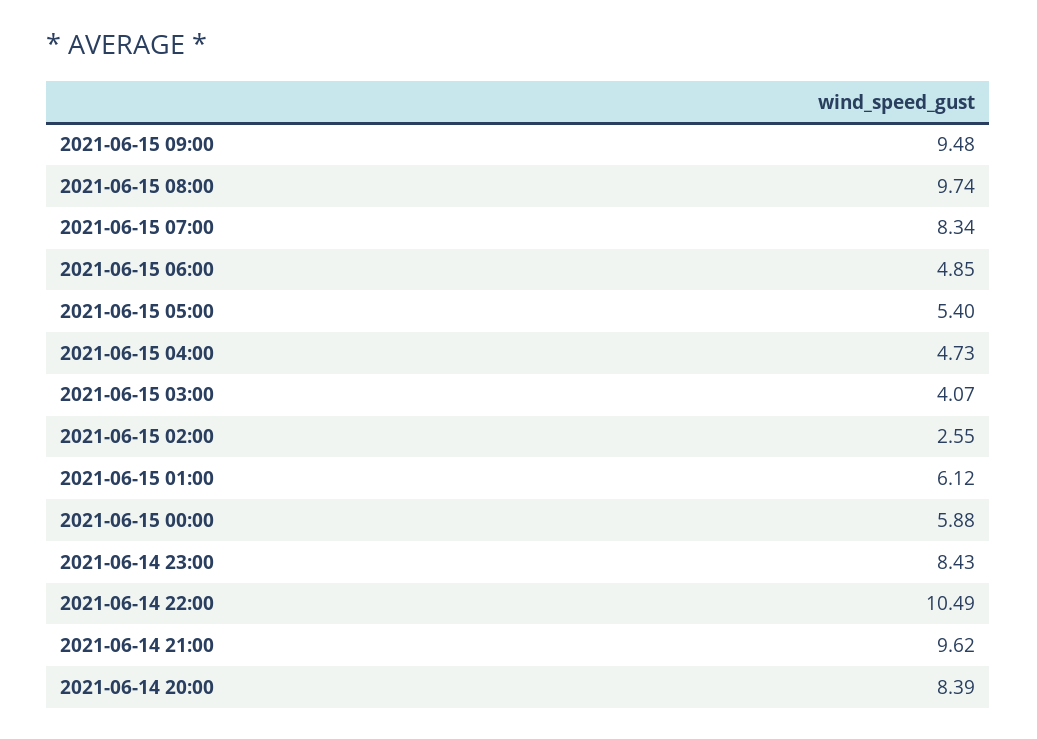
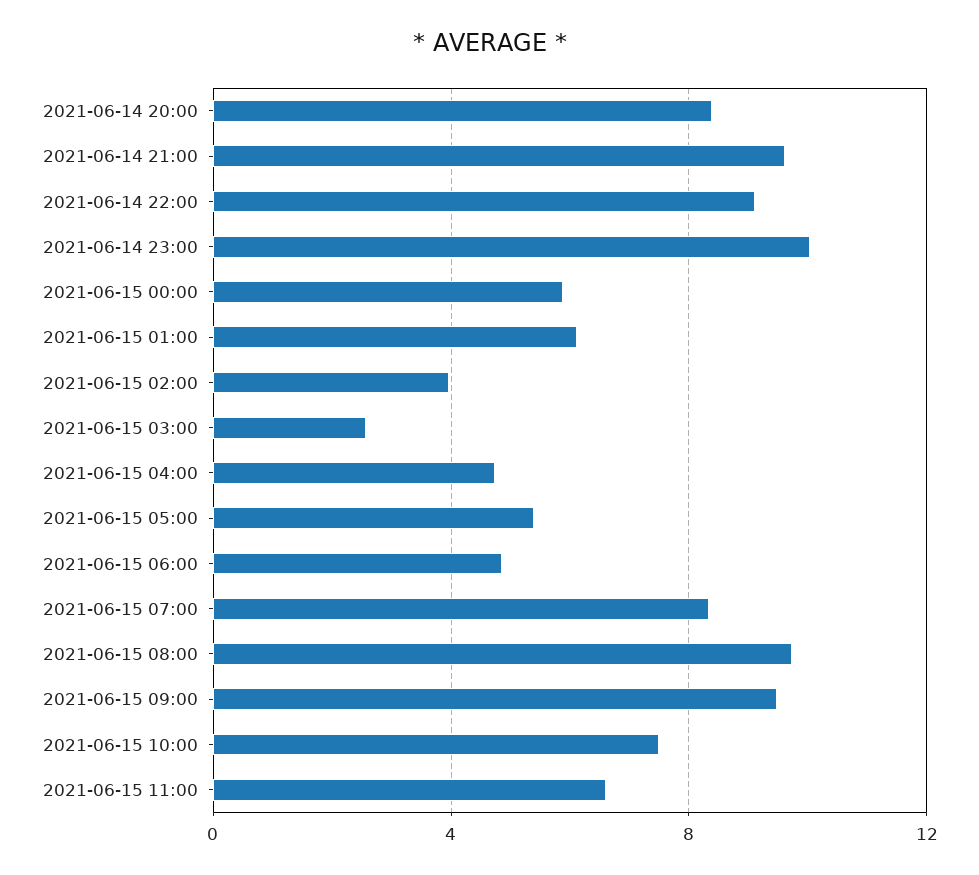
2021-06-15 03:00: 4.07 -> 2.5
2021-06-15 02:00: 2.55 -> 4
2021-06-14 23:00: 8.43 -> 10
2021-06-14 22:00: 10.49 -> 9
2021-06-15 10:00: none -> 7.5
2021-06-15 11:00: none -> 6.5

